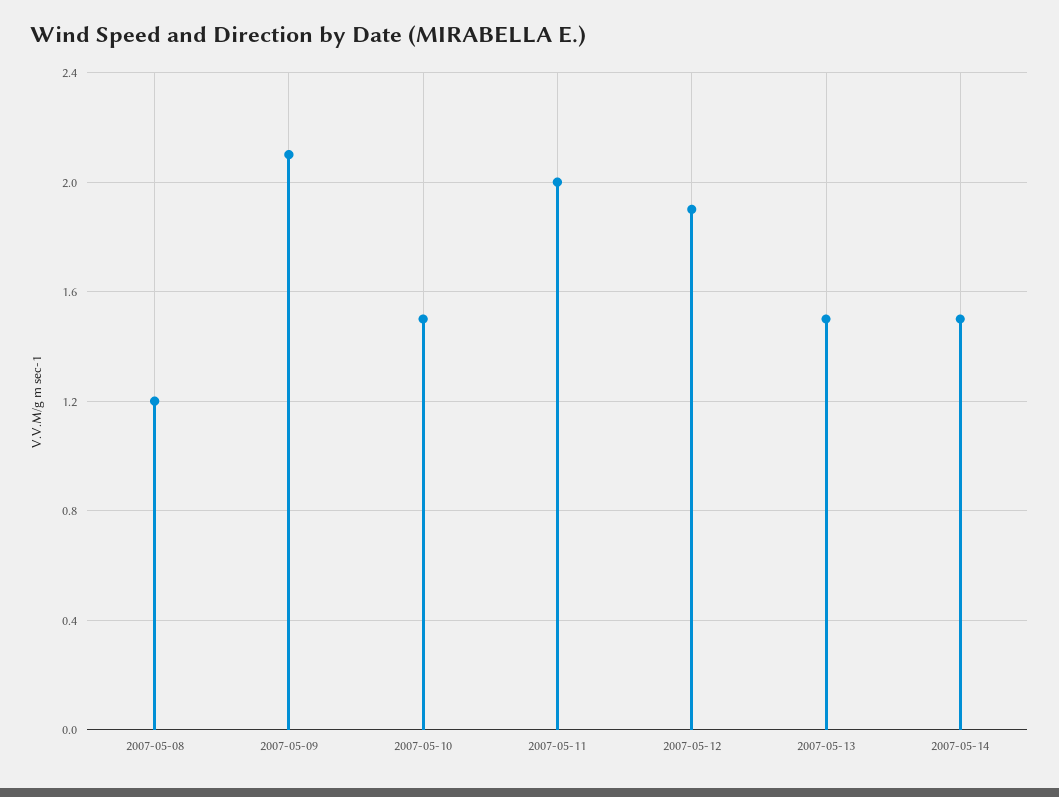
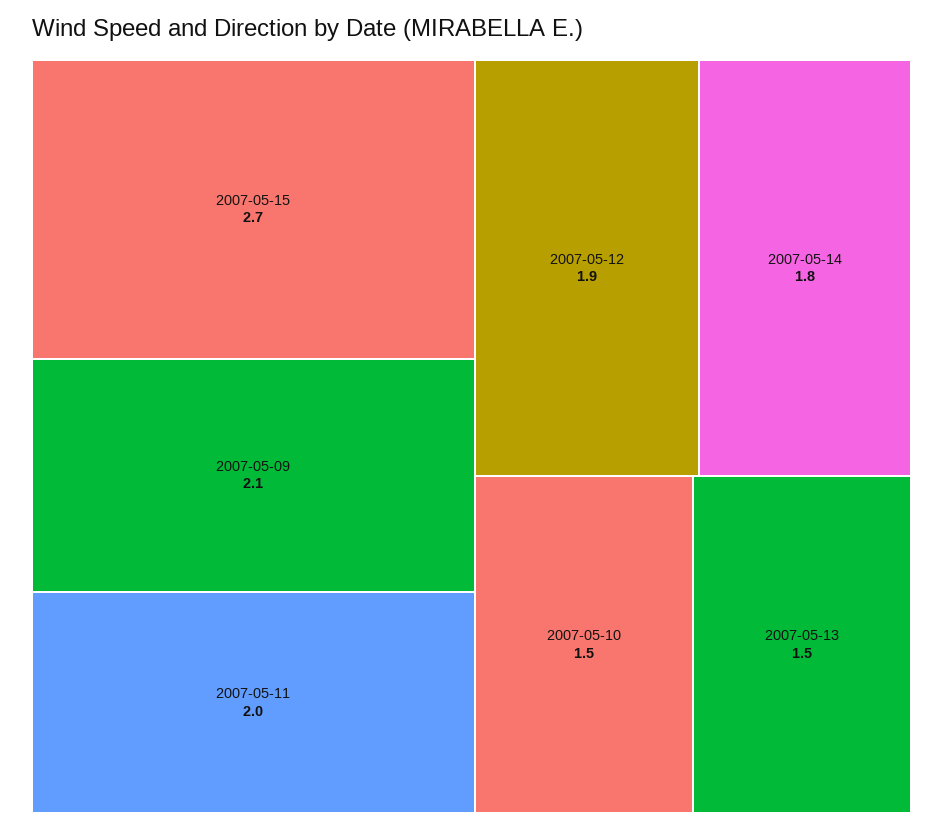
2007-05-08: 1.2 -> none
2007-05-14: 1.5 -> 1.8
2007-05-15: none -> 2.7

